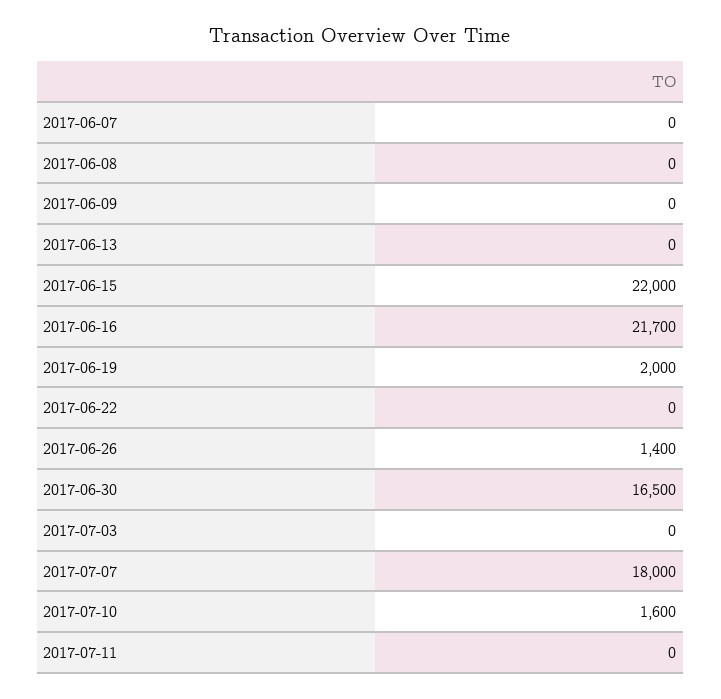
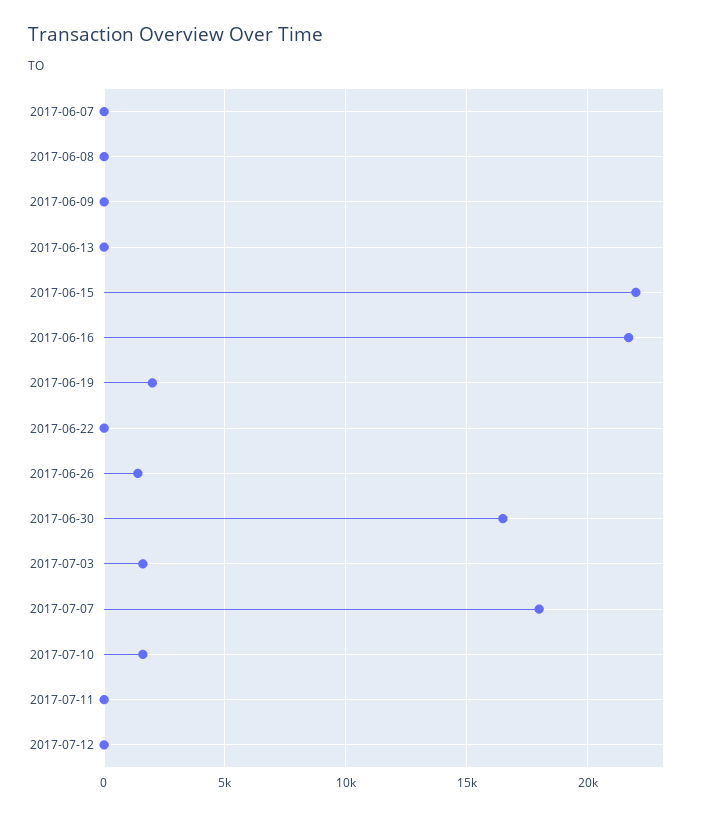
2017-07-03: 0 -> 1500
2017-07-12: none -> 0

